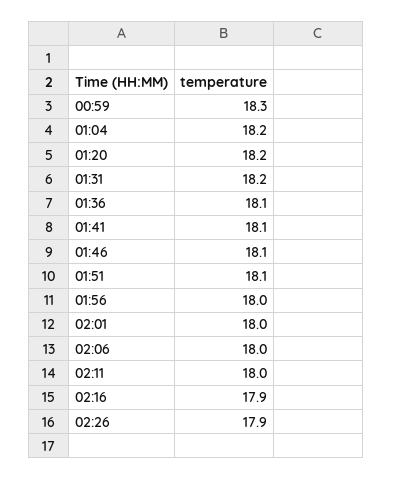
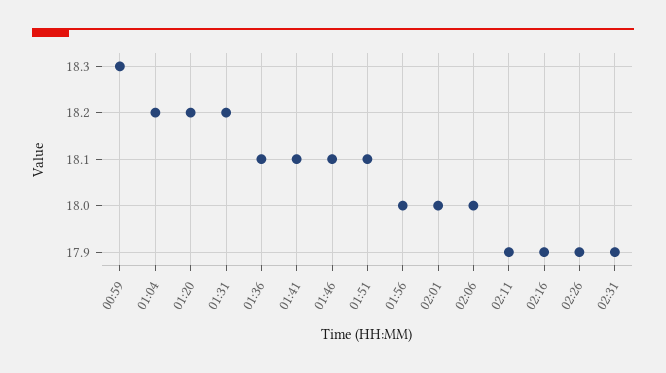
02:11: 18 -> 17.9
02:31: none -> 17.9

